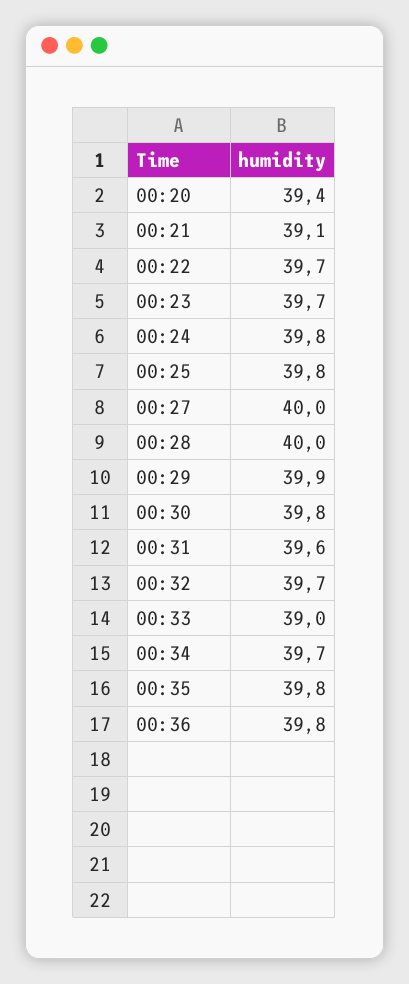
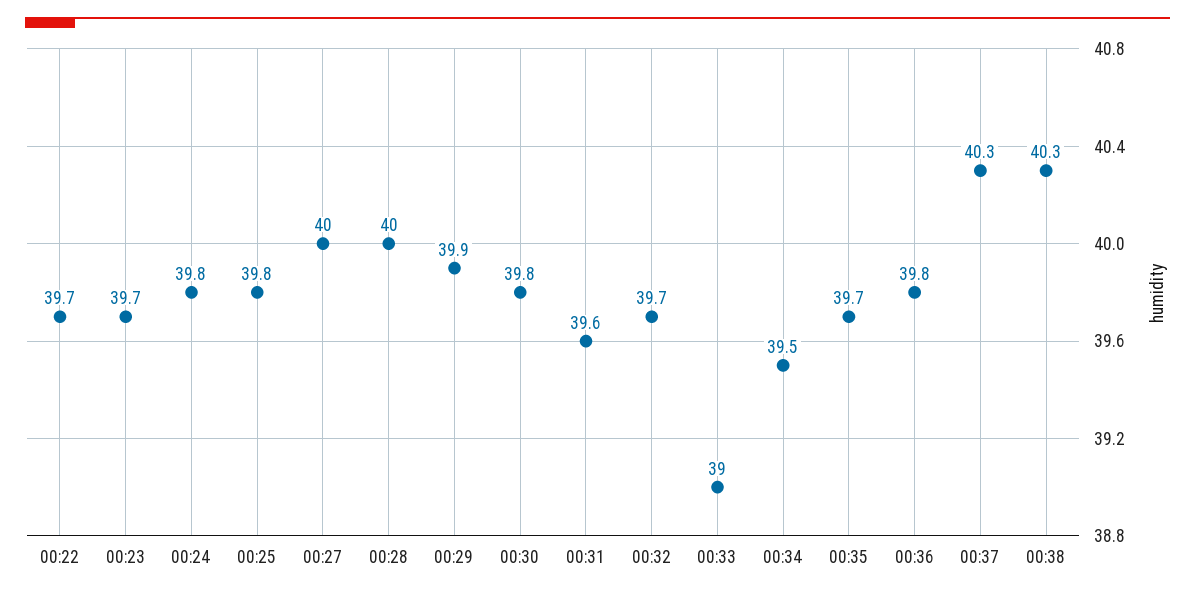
00:20: 39.4 -> none
00:21: 39.1 -> none
00:34: 39.7 -> 39.5
00:35: 39.8 -> 39.7
00:37: none -> 40.3
00:38: none -> 40.3

